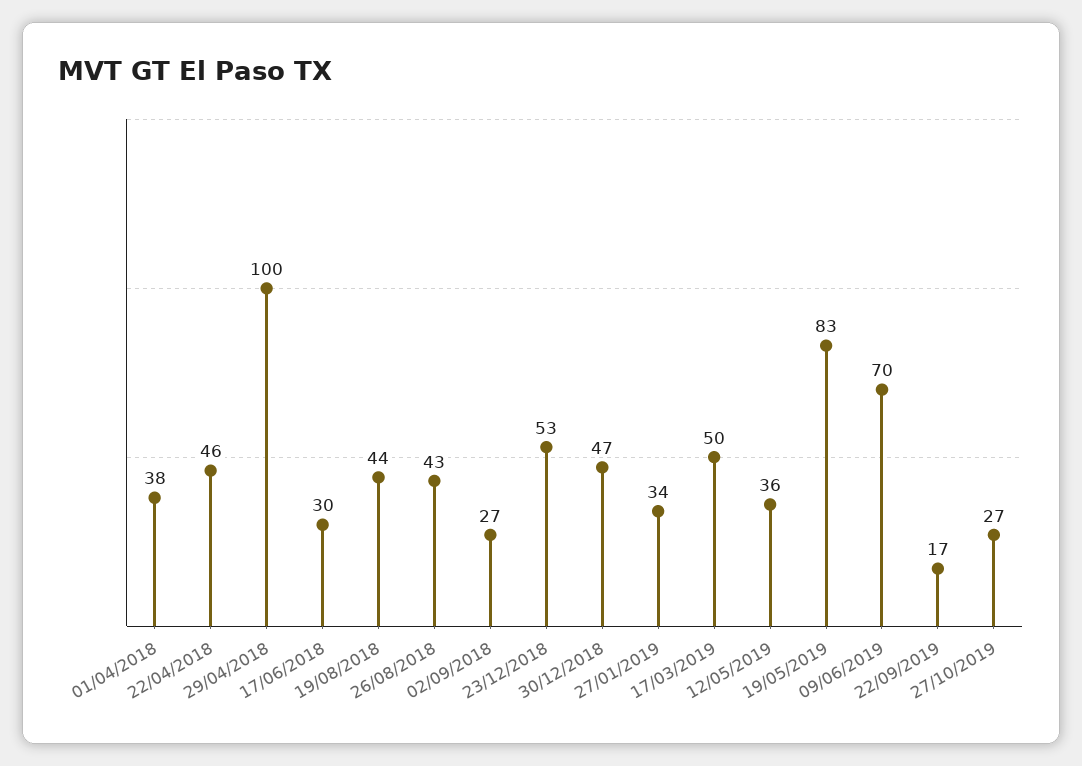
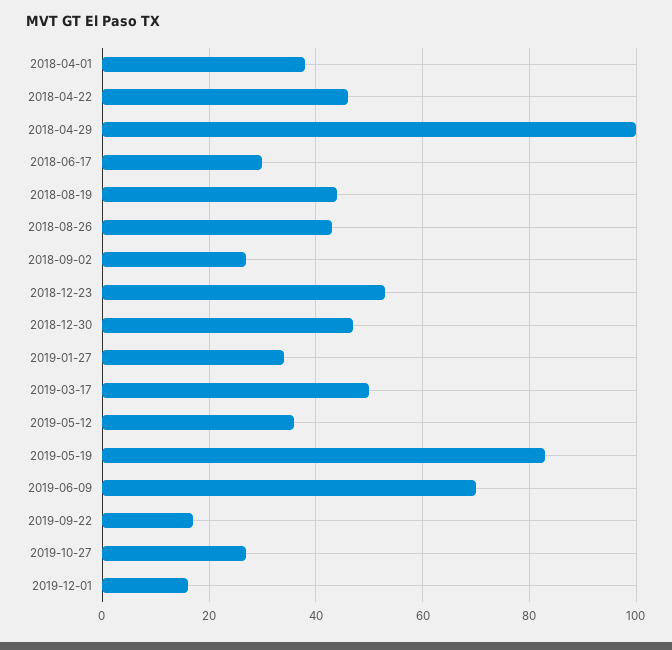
2019-12-01: none -> 15

